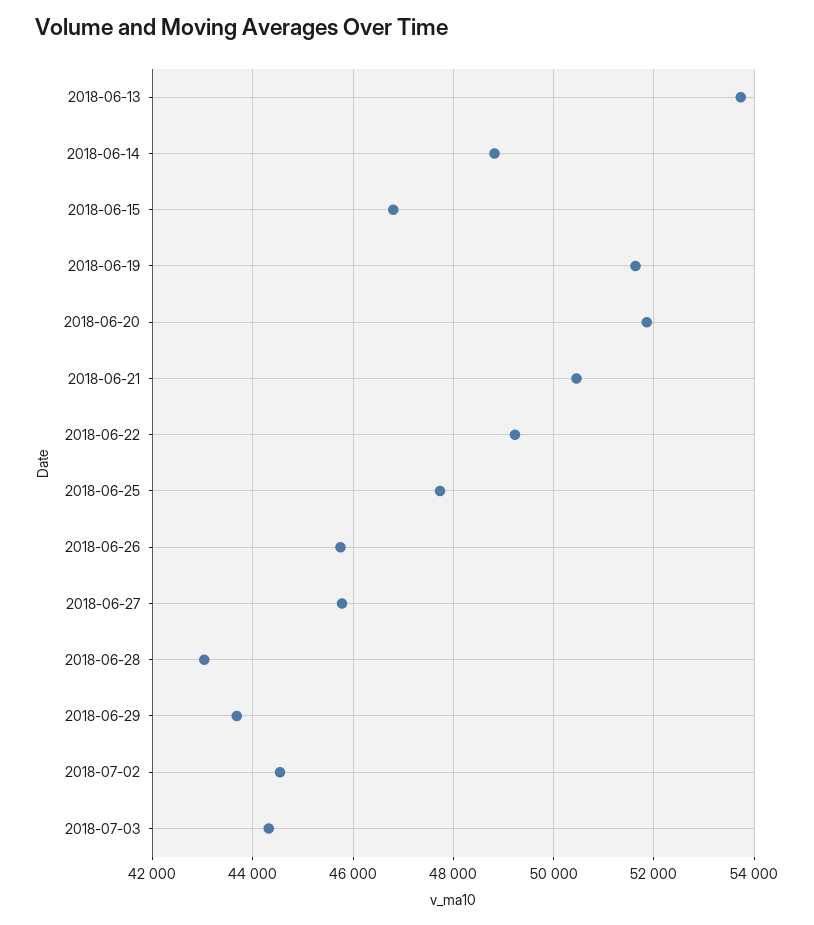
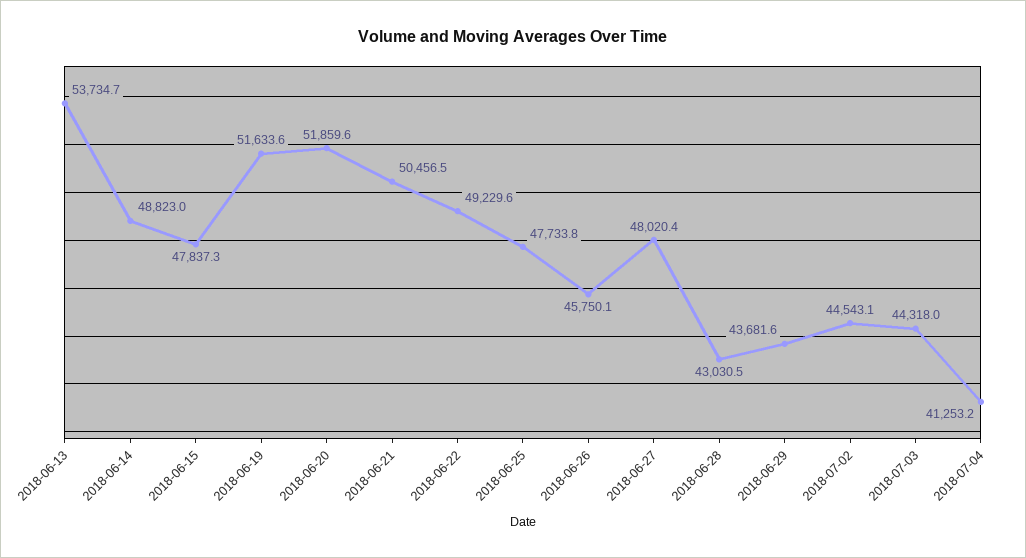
2018-06-15: 46800 -> 47837.3
2018-06-27: 45800 -> 48020.4
2018-07-04: none -> 41253.2

